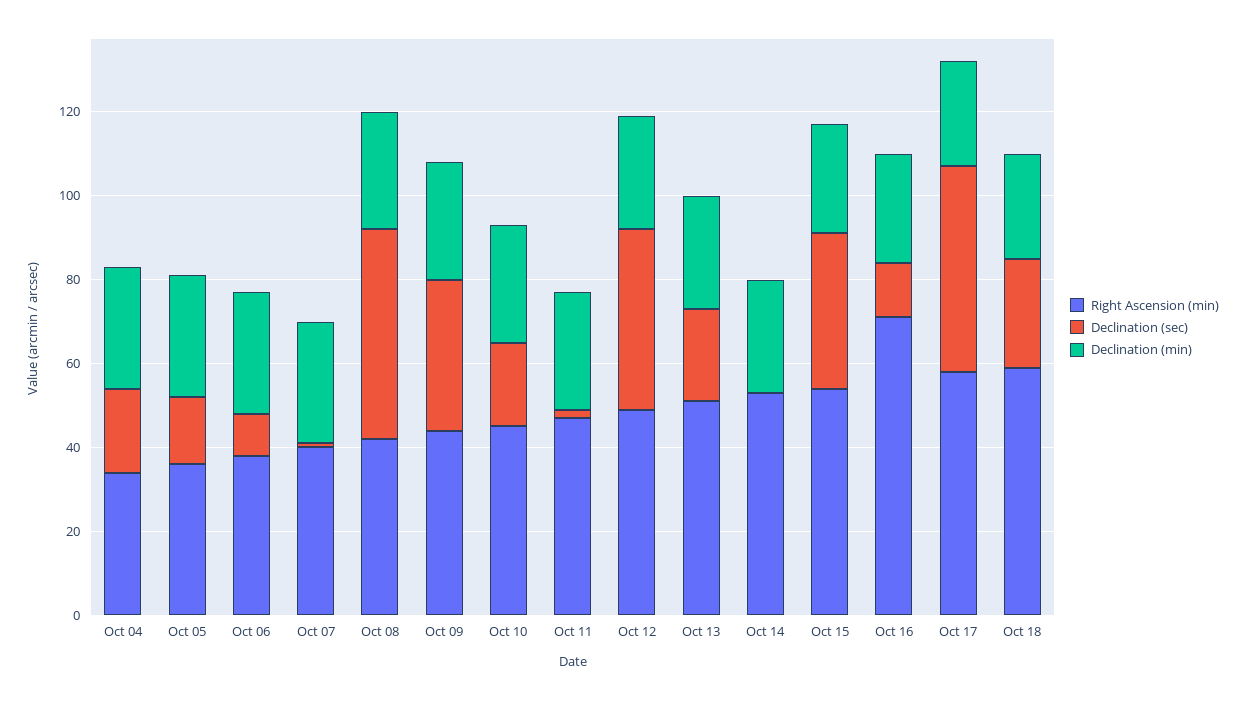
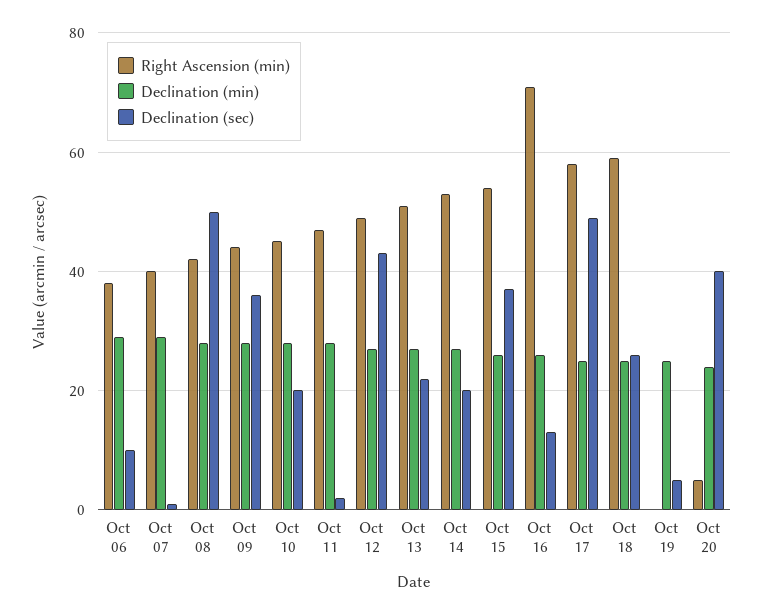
Right Ascension (min), Oct 04: 35 -> none
Declination (sec), Oct 04: 20 -> none
Declination (min), Oct 04: 30 -> none
Right Ascension (min), Oct 05: 35 -> none
Declination (sec), Oct 05: 15 -> none
Declination (min), Oct 05: 30 -> none
Declination (sec), Oct 14: 0 -> 20
Right Ascension (min), Oct 19: none -> 0
Declination (min), Oct 19: none -> 25
Declination (sec), Oct 19: none -> 5
Right Ascension (min), Oct 20: none -> 5
Declination (min), Oct 20: none -> 25
Declination (sec), Oct 20: none -> 40

